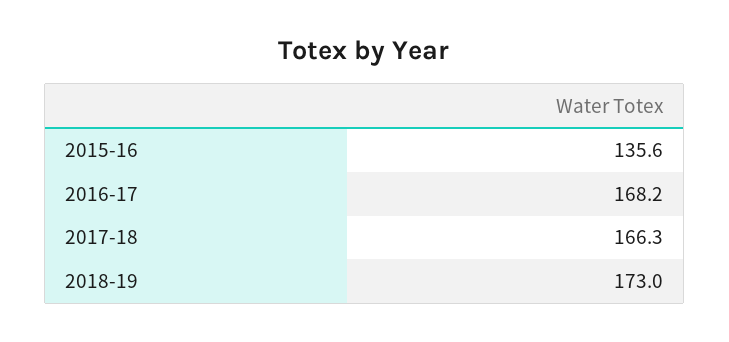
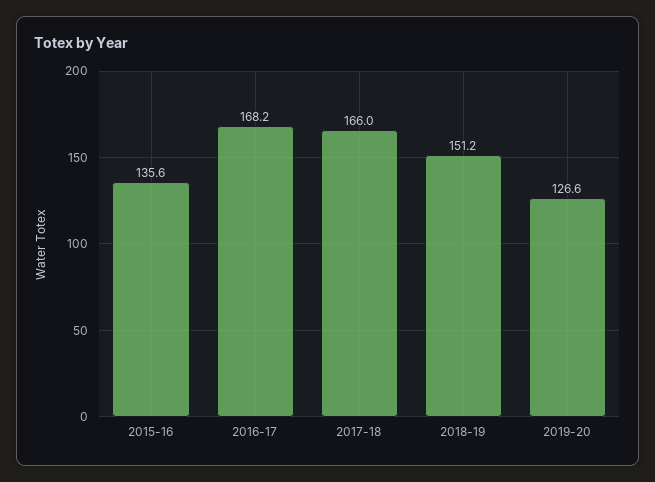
2017-18: 166.3 -> 166
2018-19: 173 -> 151.2
2019-20: none -> 126.6

